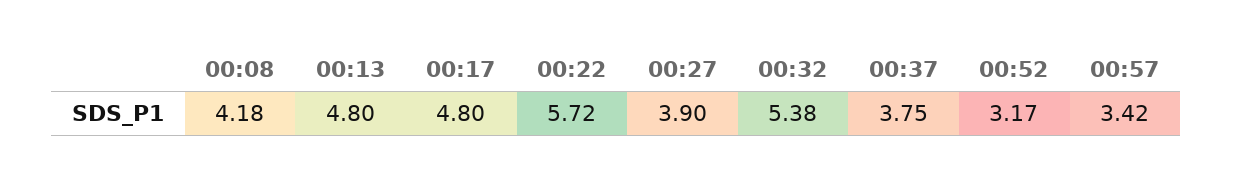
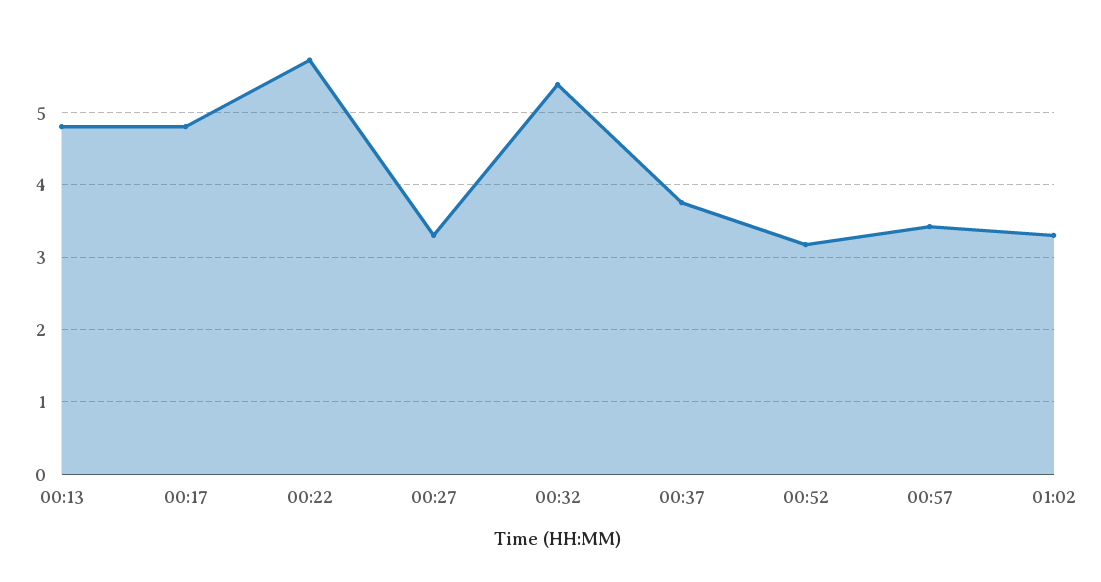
00:08: 4.18 -> none
00:27: 3.9 -> 3.3
01:02: none -> 3.3

